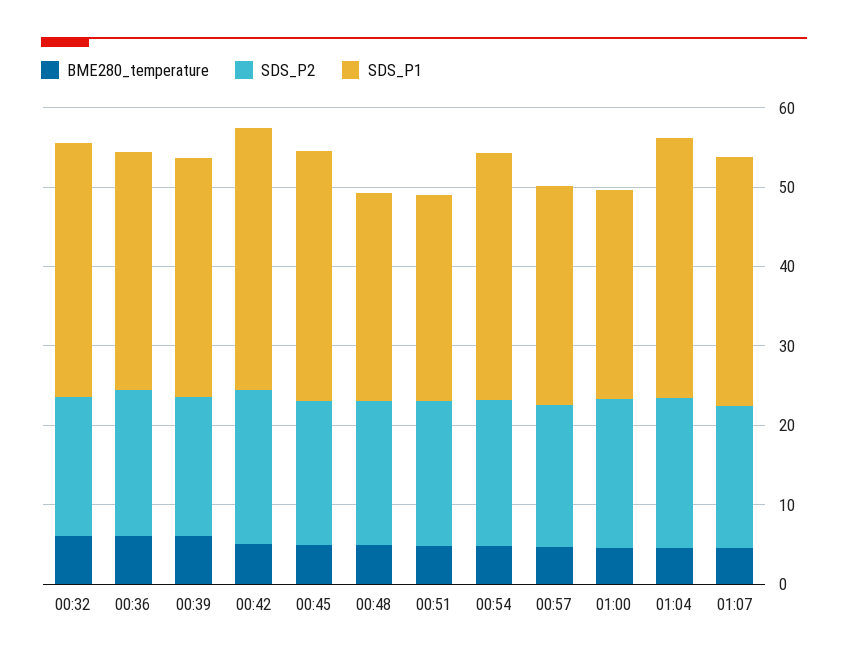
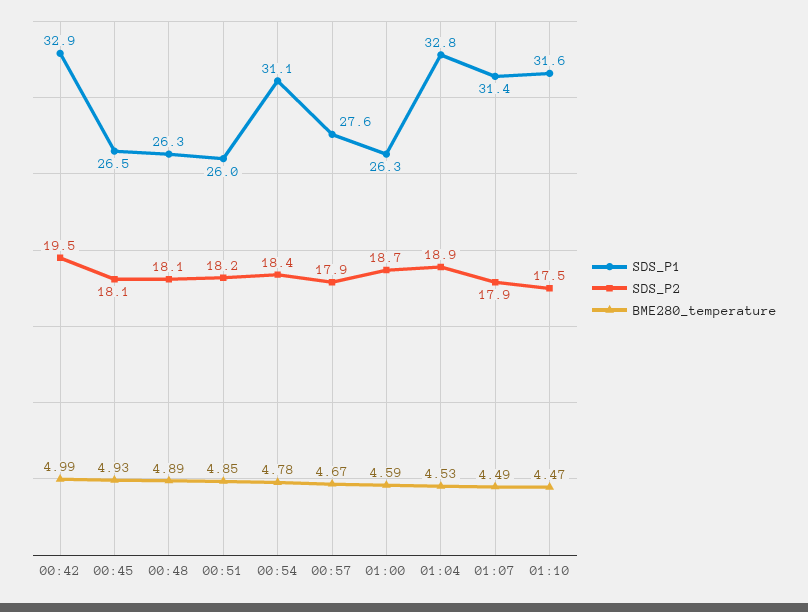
BME280_temperature, 00:32: 6 -> none
SDS_P2, 00:32: 18 -> none
SDS_P1, 00:32: 32 -> none
BME280_temperature, 00:36: 6 -> none
SDS_P2, 00:36: 18 -> none
SDS_P1, 00:36: 30 -> none
BME280_temperature, 00:39: 6 -> none
SDS_P2, 00:39: 18 -> none
SDS_P1, 00:39: 30 -> none
SDS_P1, 00:45: 32 -> 26.5
SDS_P1, 01:10: none -> 31.6
SDS_P2, 01:10: none -> 17.5
BME280_temperature, 01:10: none -> 4.47

